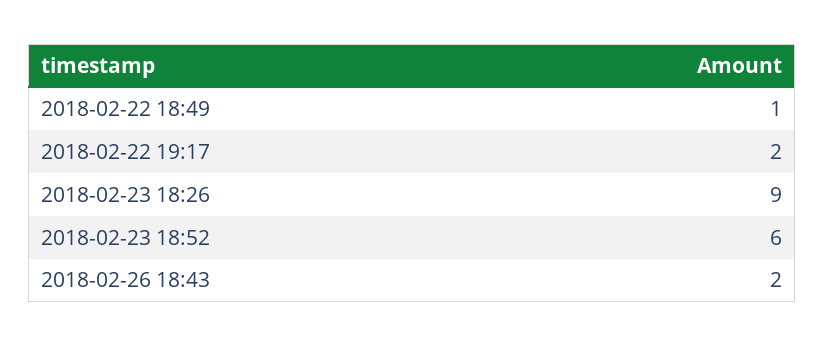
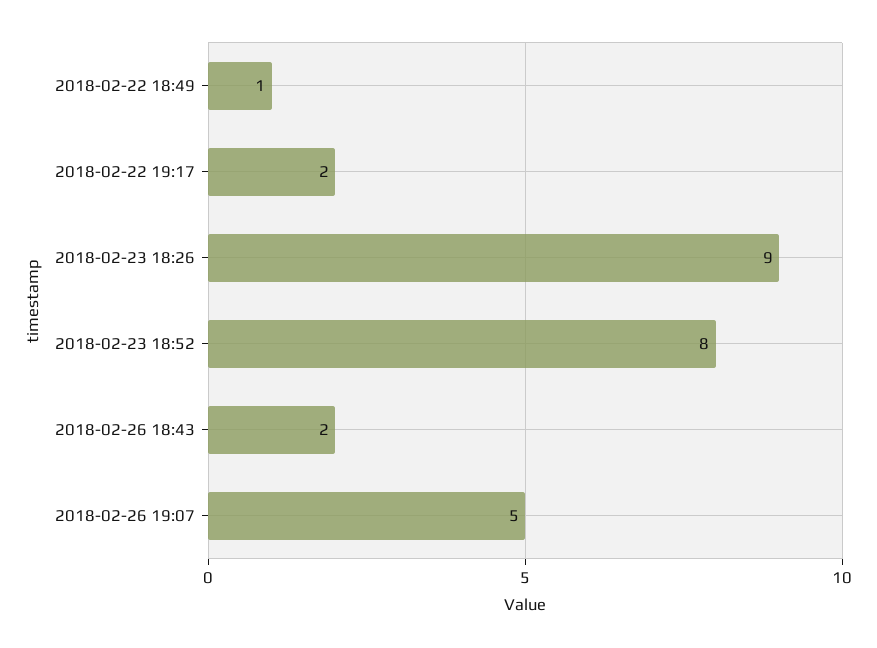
2018-02-23 18:52: 6 -> 8
2018-02-26 19:07: none -> 5

